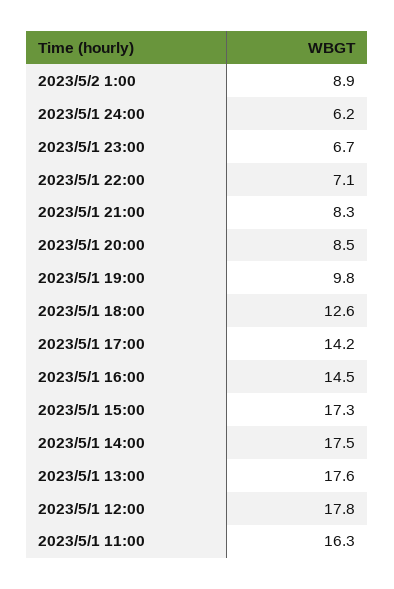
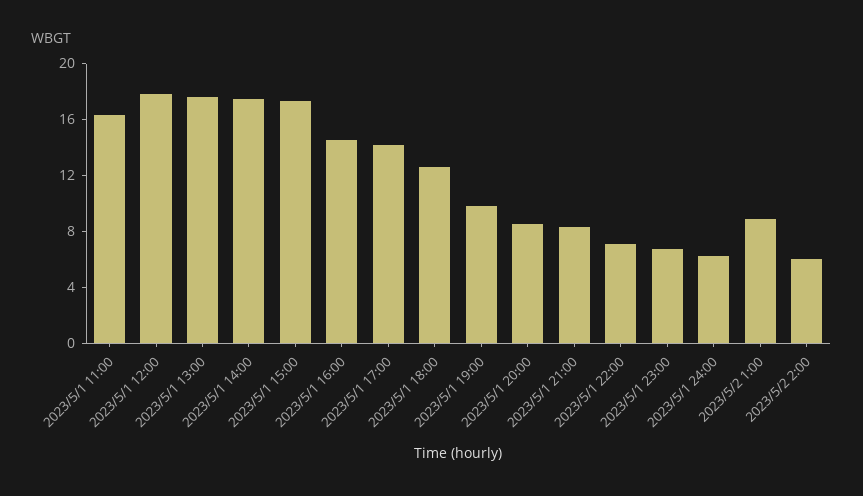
2023/5/2 2:00: none -> 6

